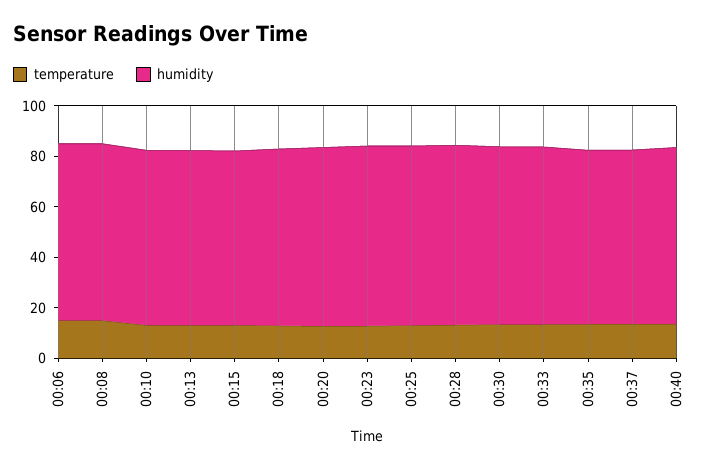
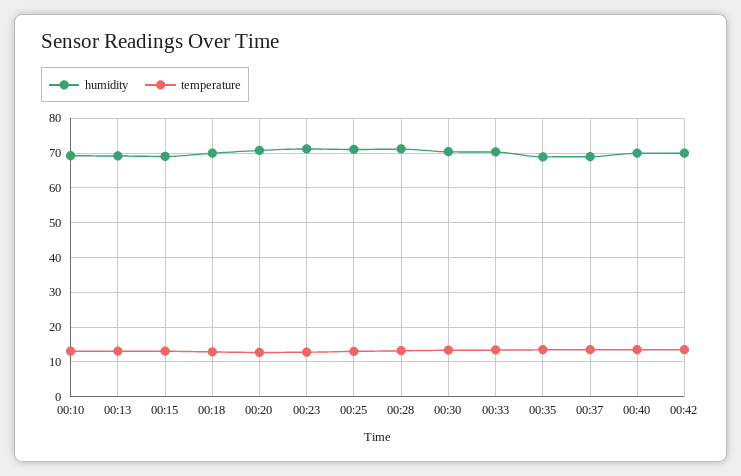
temperature, 00:06: 15 -> none
humidity, 00:06: 70 -> none
temperature, 00:08: 15 -> none
humidity, 00:08: 70 -> none
humidity, 00:42: none -> 70
temperature, 00:42: none -> 14

